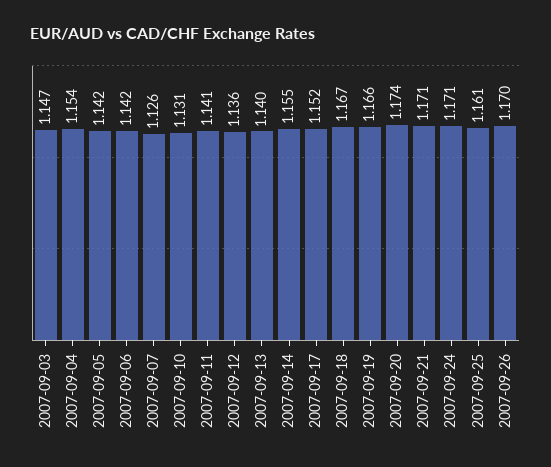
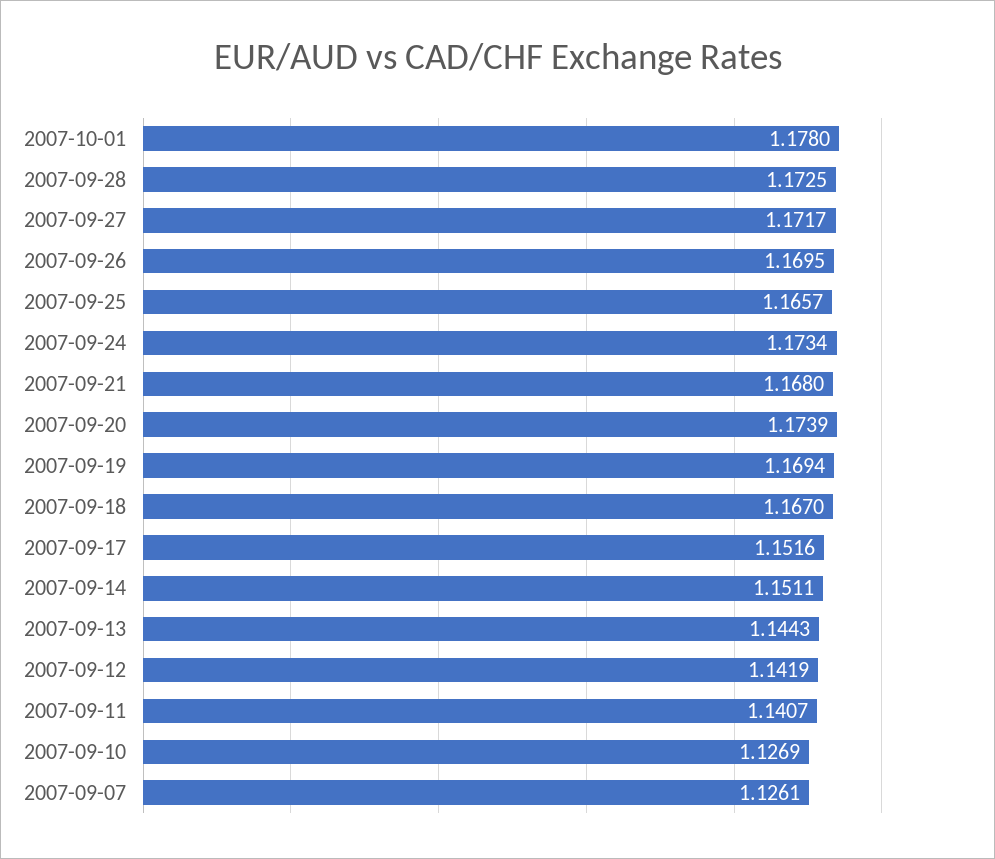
2007-09-03: 1.147 -> none
2007-09-04: 1.154 -> none
2007-09-05: 1.142 -> none
2007-09-06: 1.142 -> none
2007-09-10: 1.131 -> 1.1269
2007-09-12: 1.136 -> 1.1419
2007-09-13: 1.14 -> 1.1443
2007-09-14: 1.155 -> 1.1511
2007-09-19: 1.166 -> 1.1694
2007-09-21: 1.171 -> 1.168
2007-09-24: 1.171 -> 1.1734
2007-09-25: 1.161 -> 1.1657
2007-10-01: none -> 1.178
2007-09-28: none -> 1.1725
2007-09-27: none -> 1.1717

